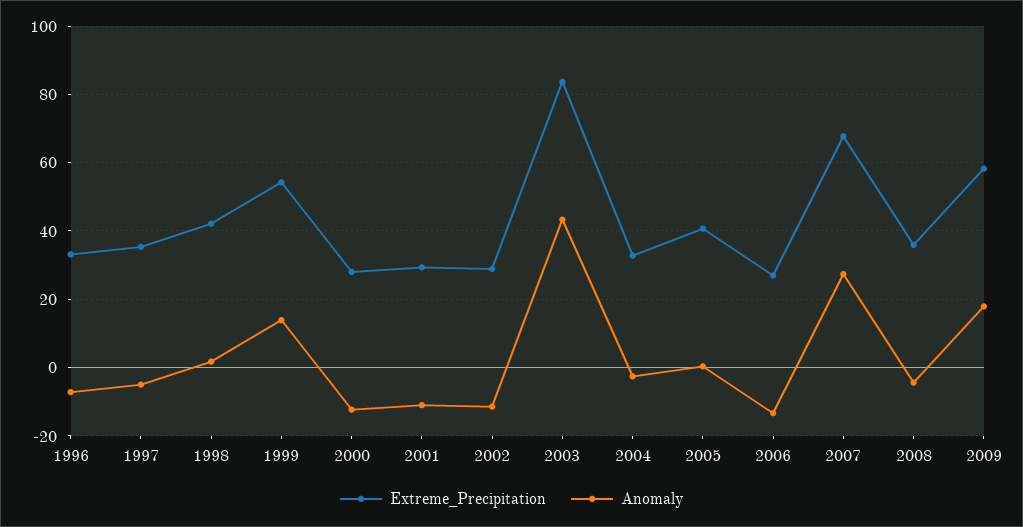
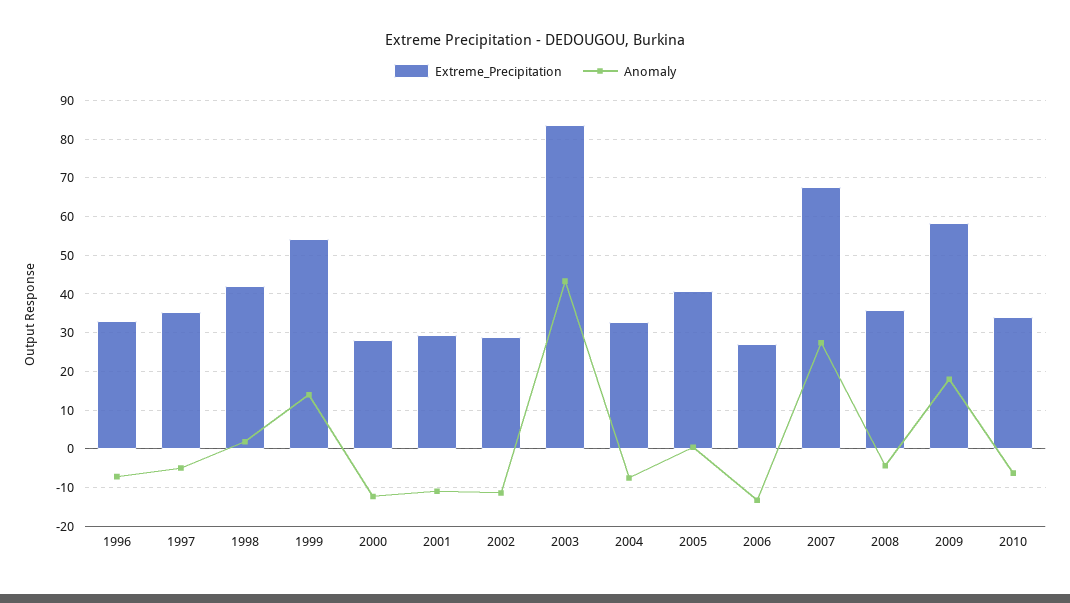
Anomaly, 2004: -2 -> -8
Extreme_Precipitation, 2010: none -> 34
Anomaly, 2010: none -> -6

